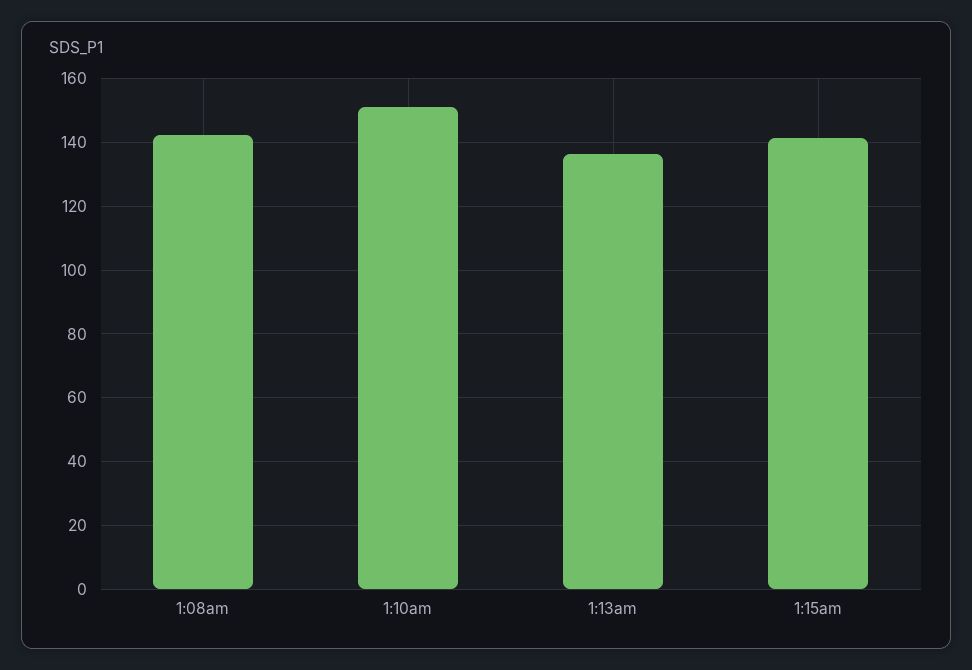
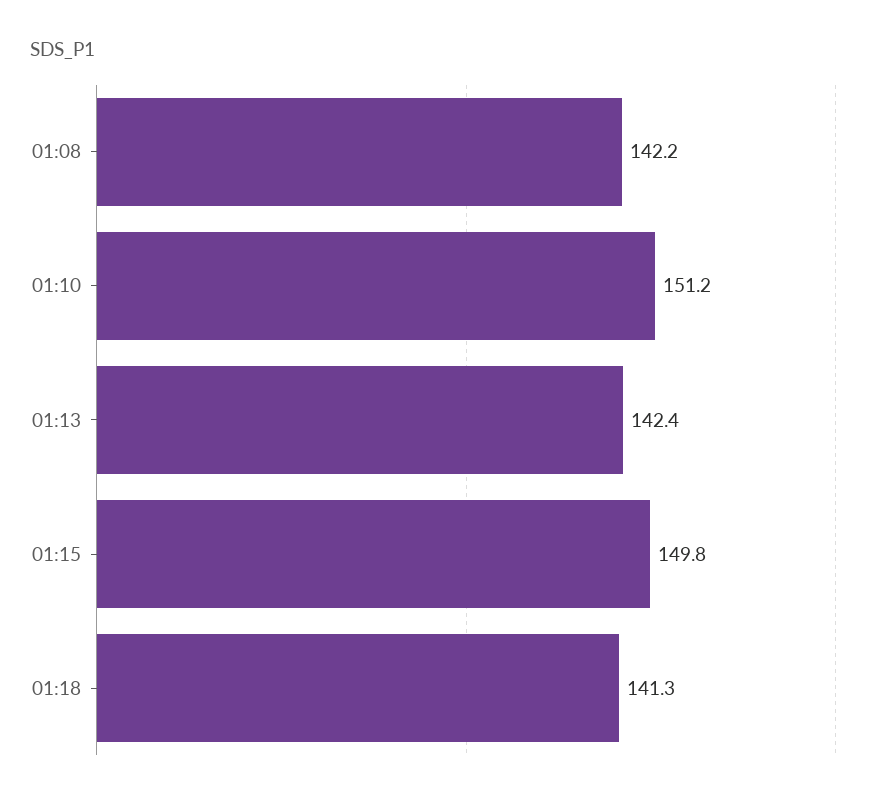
1:13am: 136 -> 142.4
1:15am: 142 -> 149.8
01:18: none -> 141.3

